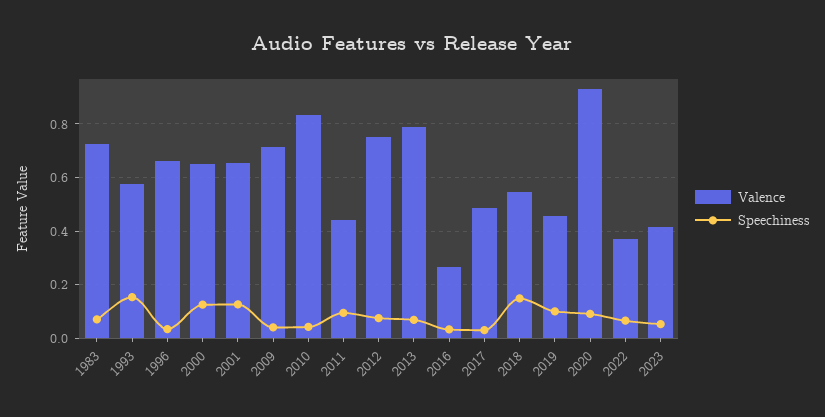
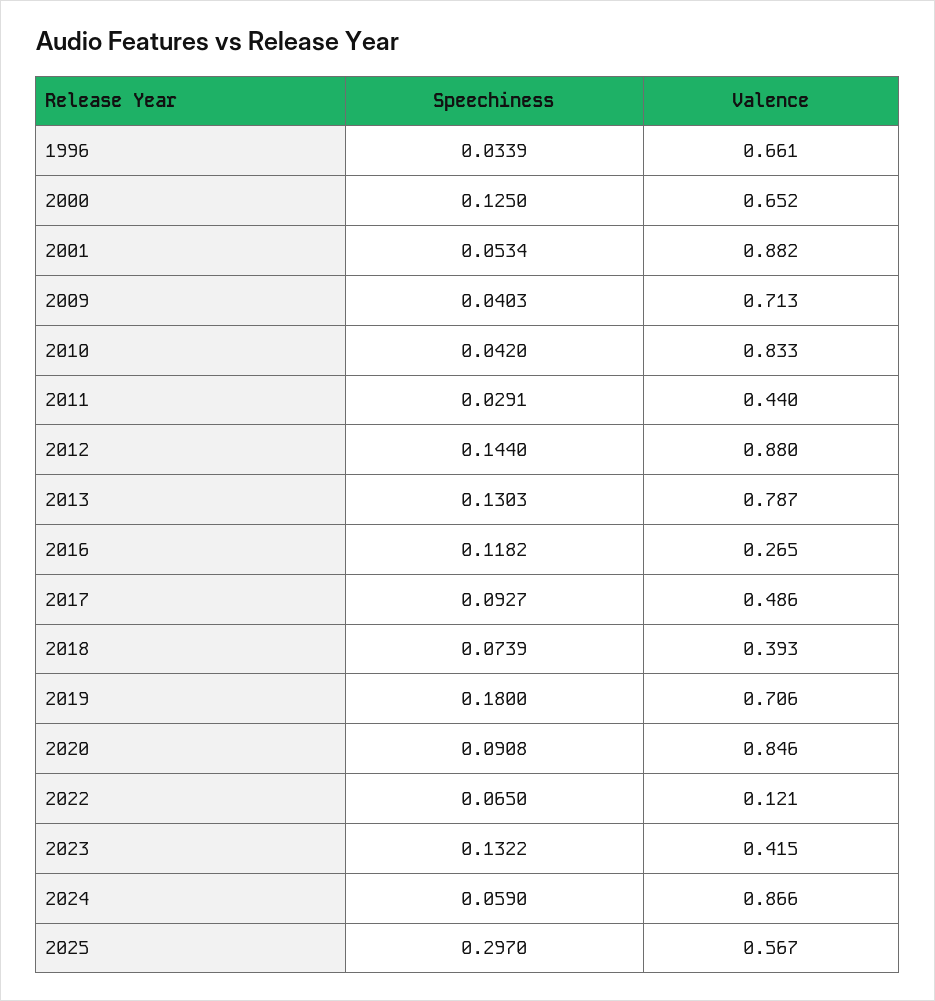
Valence, 1983: 0.725 -> none
Speechiness, 1983: 0.075 -> none
Valence, 1993: 0.575 -> none
Speechiness, 1993: 0.15 -> none
Valence, 2001: 0.65 -> 0.882
Speechiness, 2001: 0.125 -> 0.0534
Speechiness, 2011: 0.1 -> 0.0291
Valence, 2012: 0.75 -> 0.88
Speechiness, 2012: 0.075 -> 0.144
Speechiness, 2013: 0.075 -> 0.1303
Speechiness, 2016: 0.025 -> 0.1182
Speechiness, 2017: 0.025 -> 0.0927
Valence, 2018: 0.55 -> 0.393
Speechiness, 2018: 0.15 -> 0.0739
Valence, 2019: 0.45 -> 0.706
Speechiness, 2019: 0.1 -> 0.18
Valence, 2020: 0.925 -> 0.846
Valence, 2022: 0.375 -> 0.121
Speechiness, 2023: 0.05 -> 0.1322
Speechiness, 2024: none -> 0.059
Valence, 2024: none -> 0.866
Speechiness, 2025: none -> 0.297
Valence, 2025: none -> 0.567

